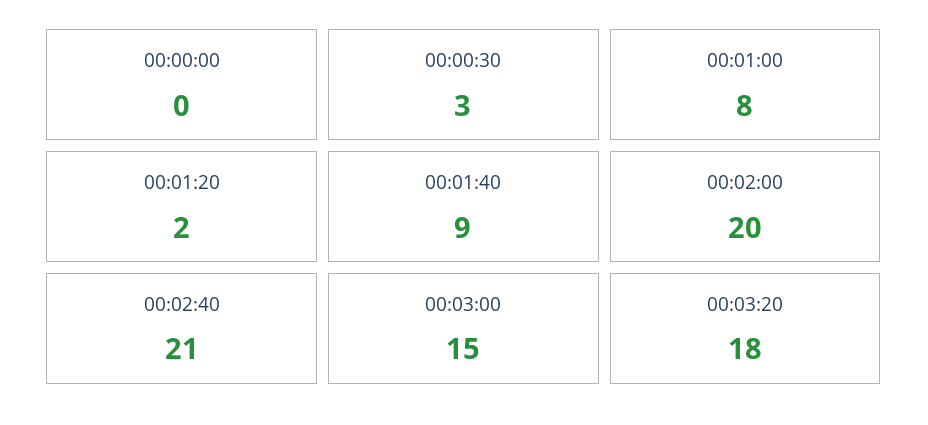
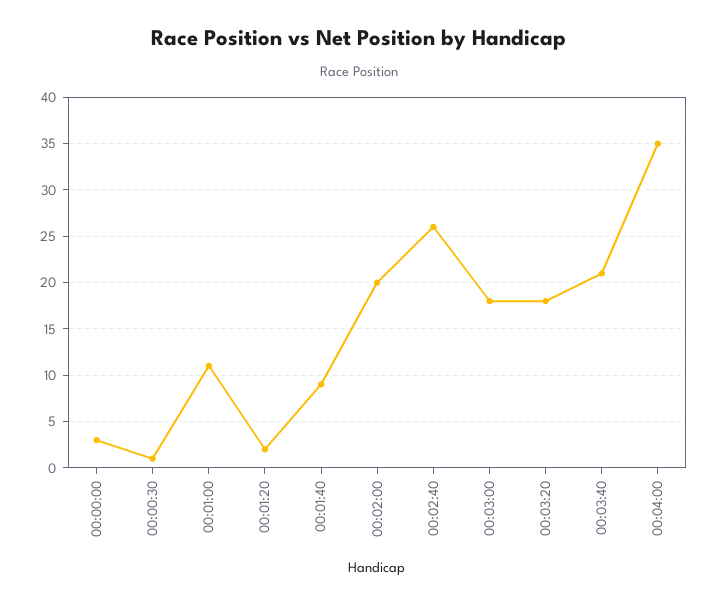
00:00:00: 0 -> 3
00:00:30: 3 -> 1
00:01:00: 8 -> 11
00:02:40: 21 -> 26
00:03:00: 15 -> 18
00:03:40: none -> 21
00:04:00: none -> 35

